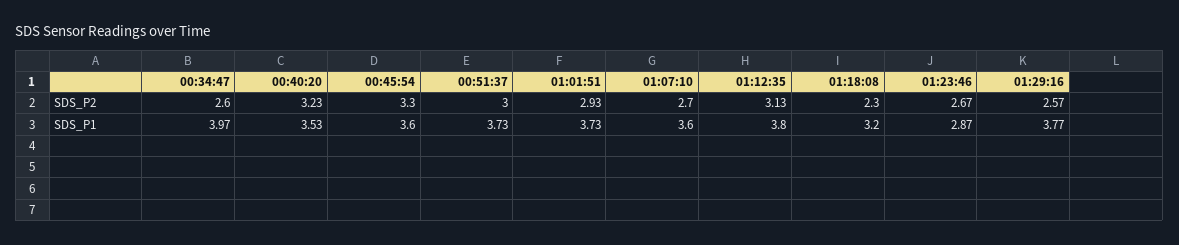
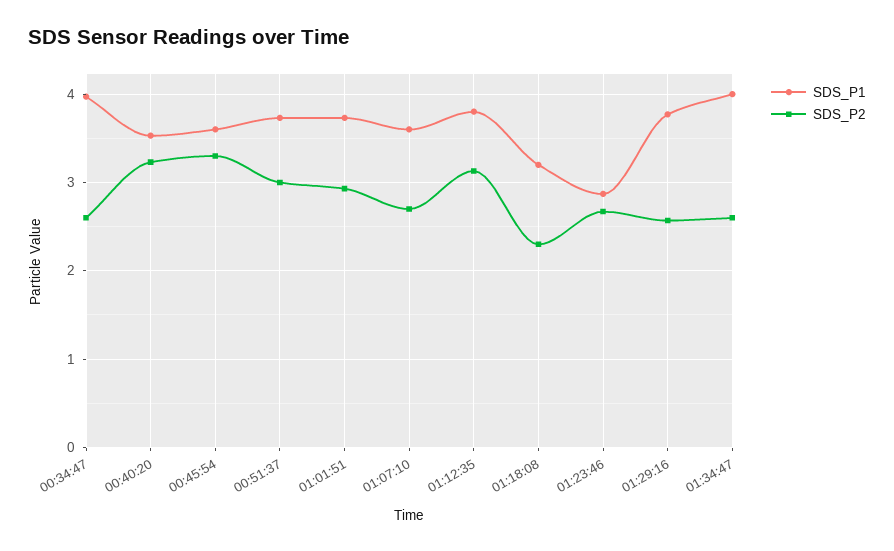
SDS_P1, 01:34:47: none -> 4
SDS_P2, 01:34:47: none -> 2.6

